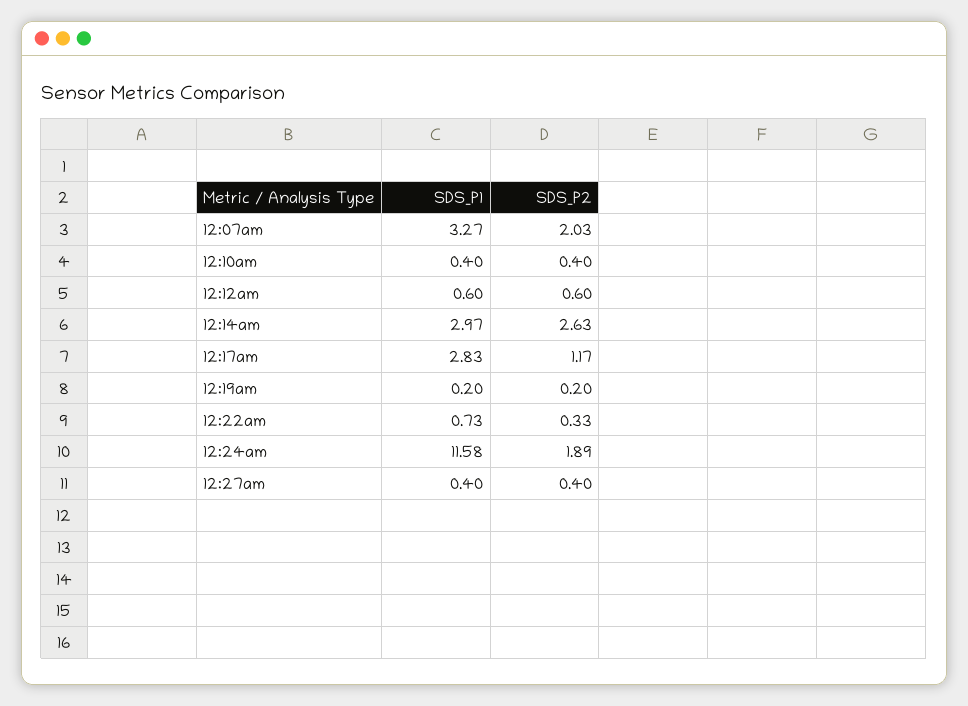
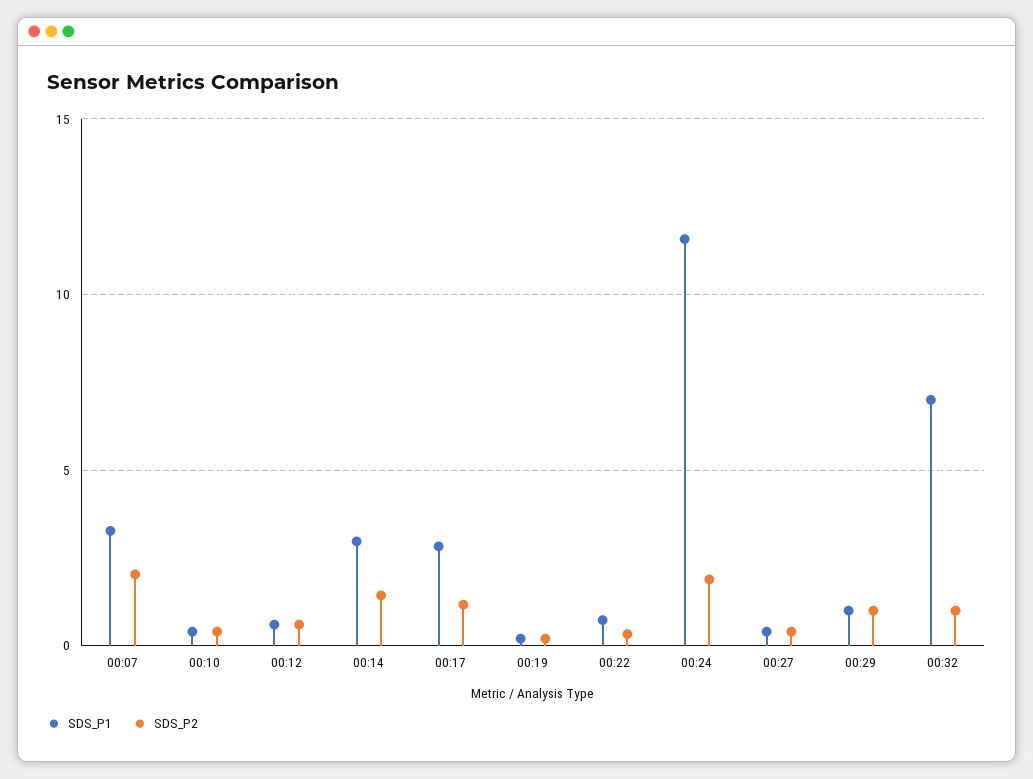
SDS_P2, 12:14am: 2.63 -> 1.5
SDS_P1, 00:29: none -> 1
SDS_P2, 00:29: none -> 1
SDS_P1, 00:32: none -> 7
SDS_P2, 00:32: none -> 1

